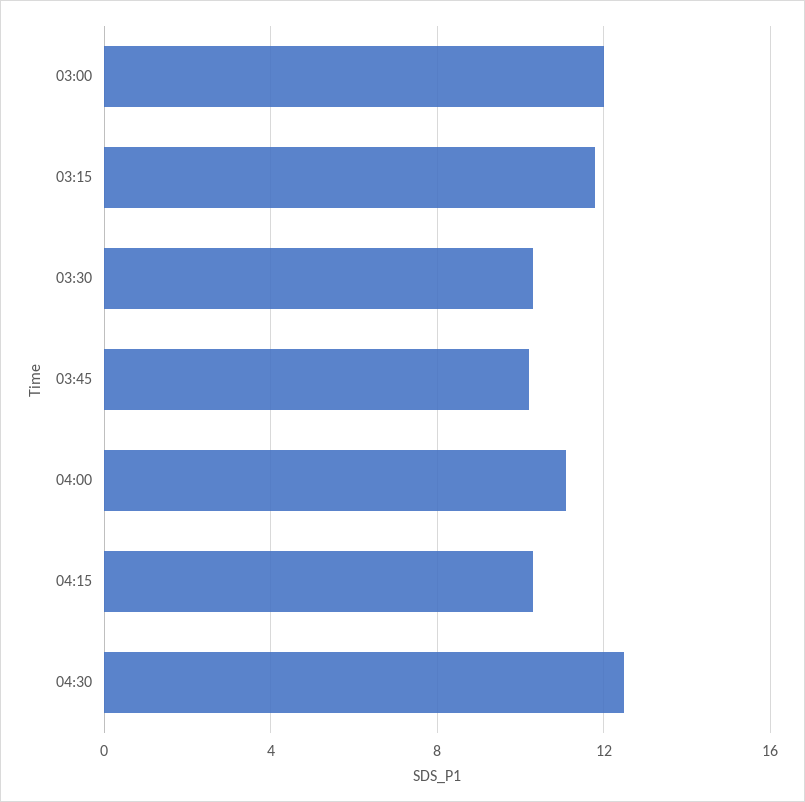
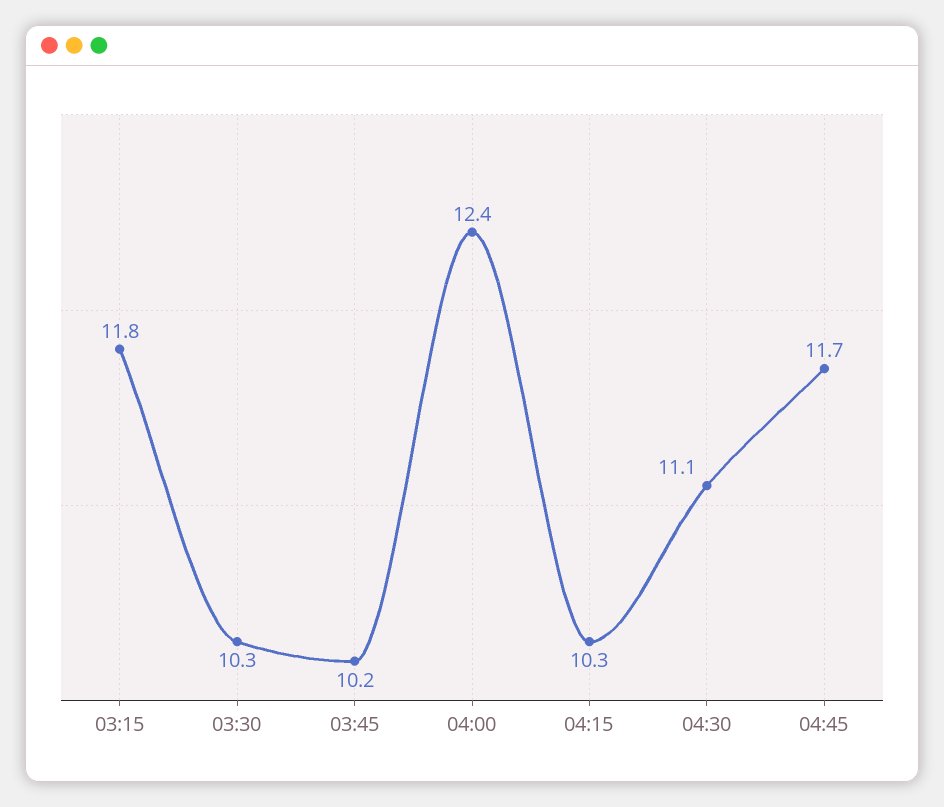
03:00: 12 -> none
04:00: 11 -> 12.4
04:30: 12.5 -> 11.1
04:45: none -> 11.7

